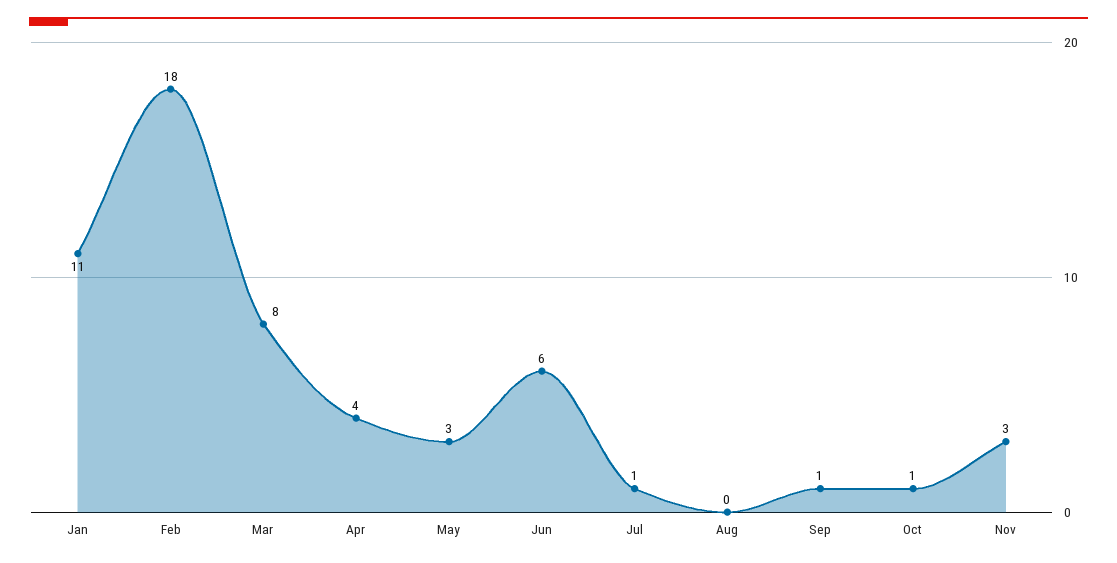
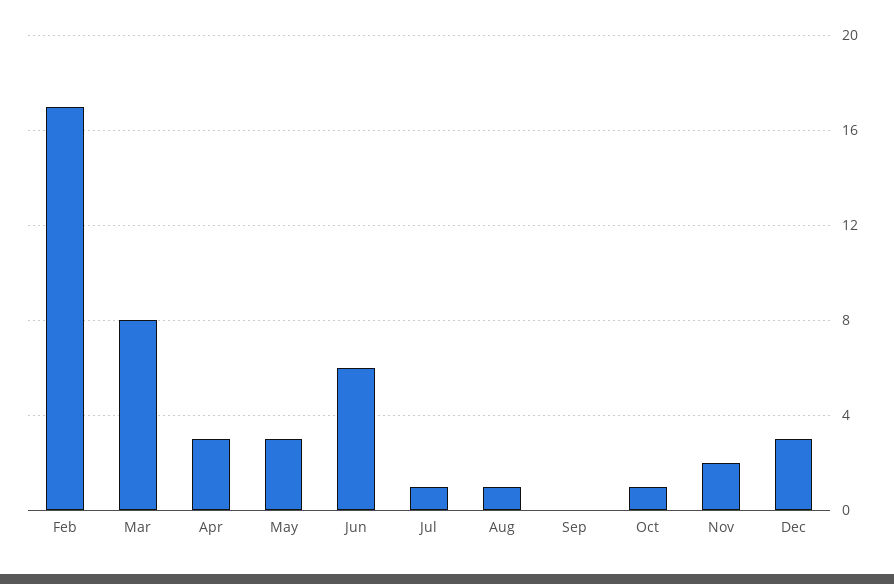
Jan: 11 -> none
Feb: 18 -> 17
Apr: 4 -> 3
Aug: 0 -> 1
Sep: 1 -> 0
Nov: 3 -> 2
Dec: none -> 3

